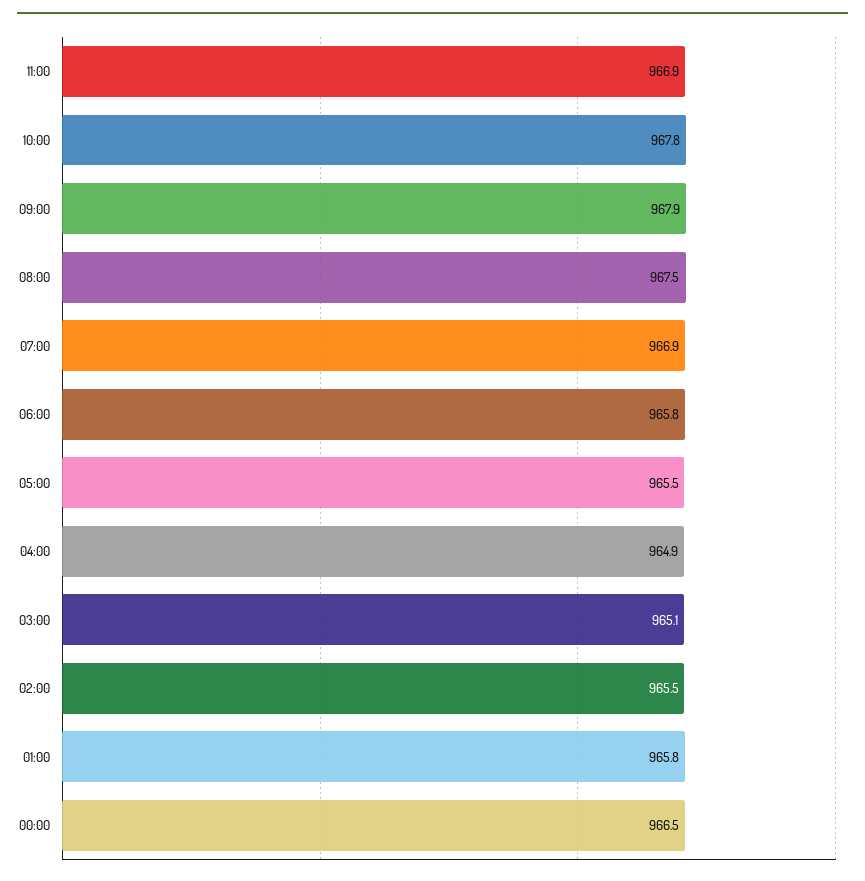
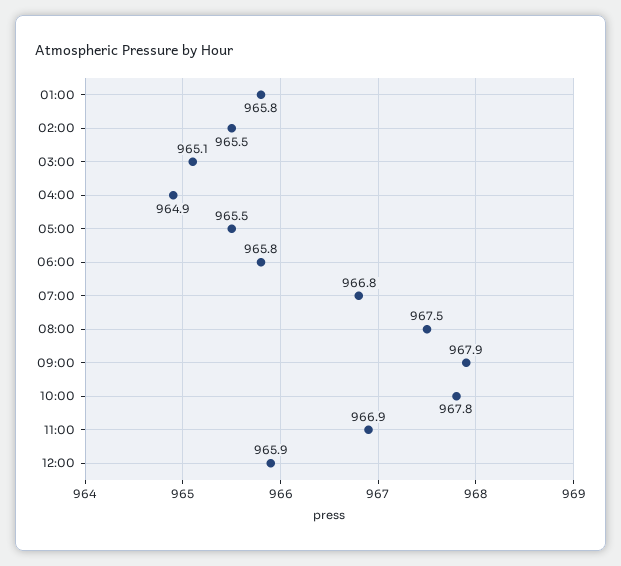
07:00: 966.9 -> 966.8
00:00: 966.5 -> none
12:00: none -> 965.9

